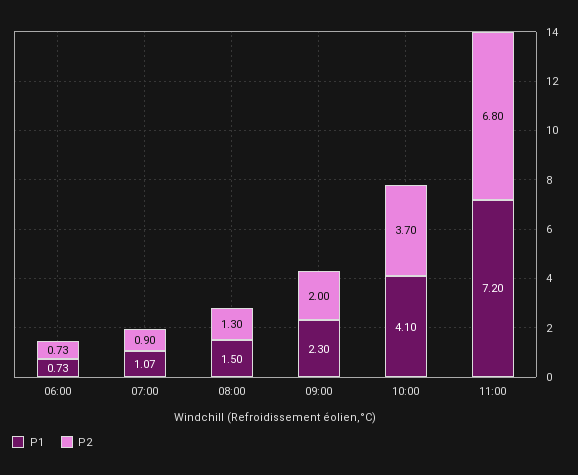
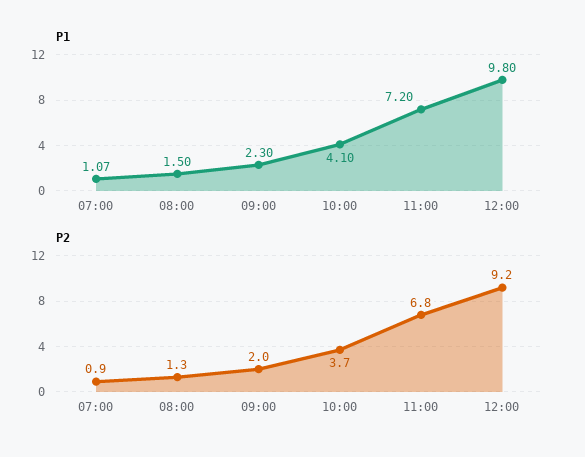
P1, 06:00: 0.73 -> none
P2, 06:00: 0.73 -> none
P1, 12:00: none -> 9.8
P2, 12:00: none -> 9.2

